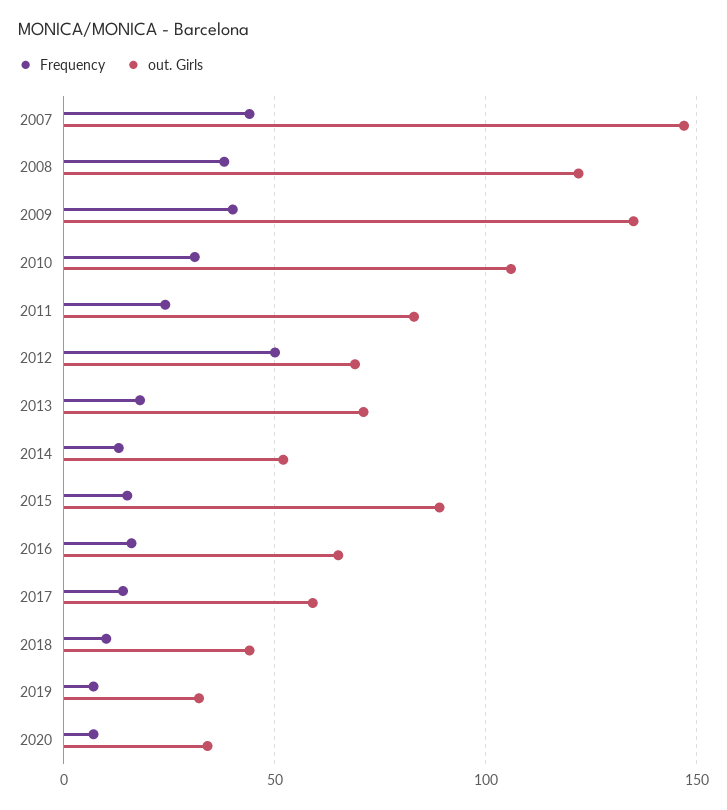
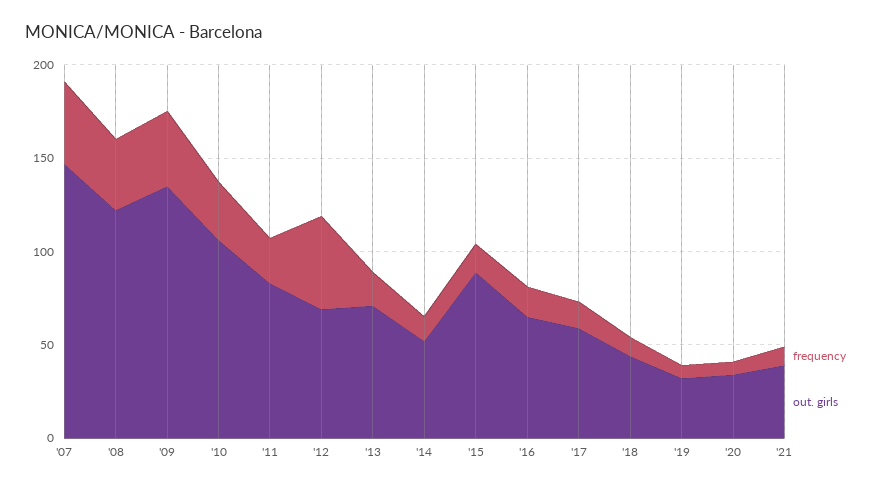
Frequency, '21: none -> 10
out. Girls, '21: none -> 40

